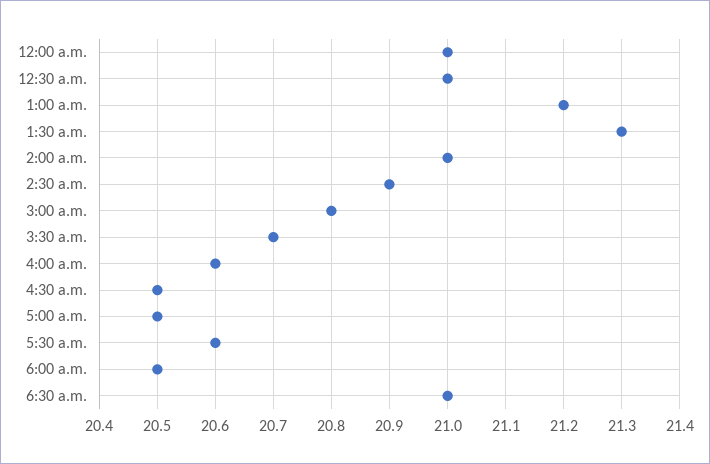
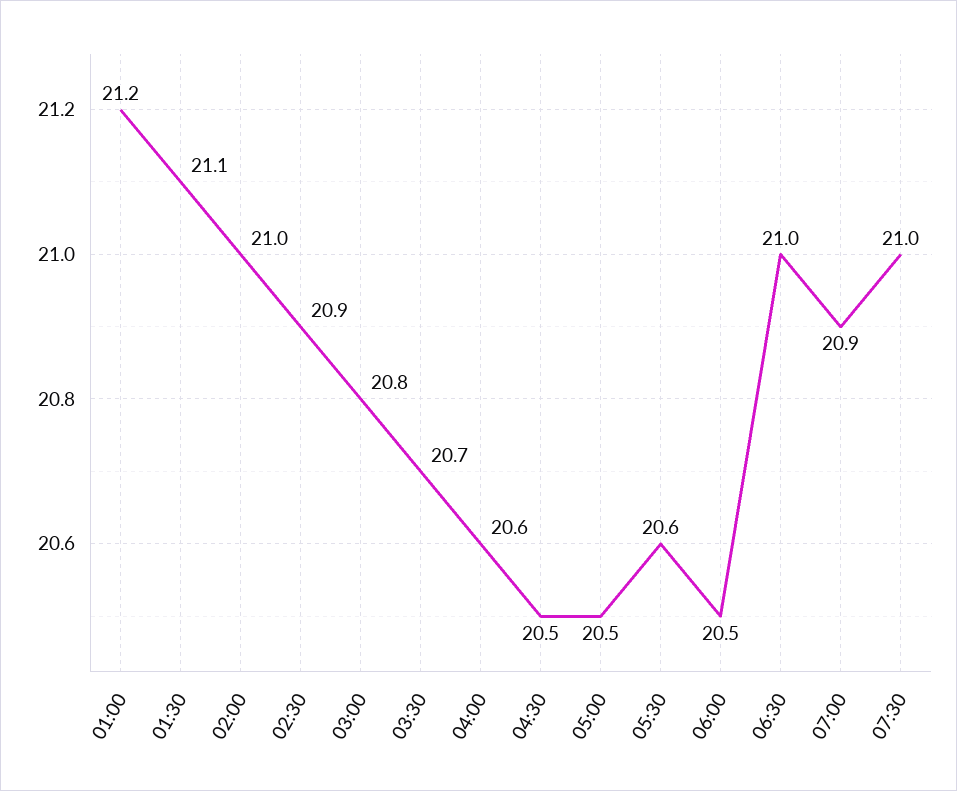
12:00 a.m.: 21 -> none
12:30 a.m.: 21 -> none
1:30 a.m.: 21.3 -> 21.1
07:00: none -> 20.9
07:30: none -> 21

